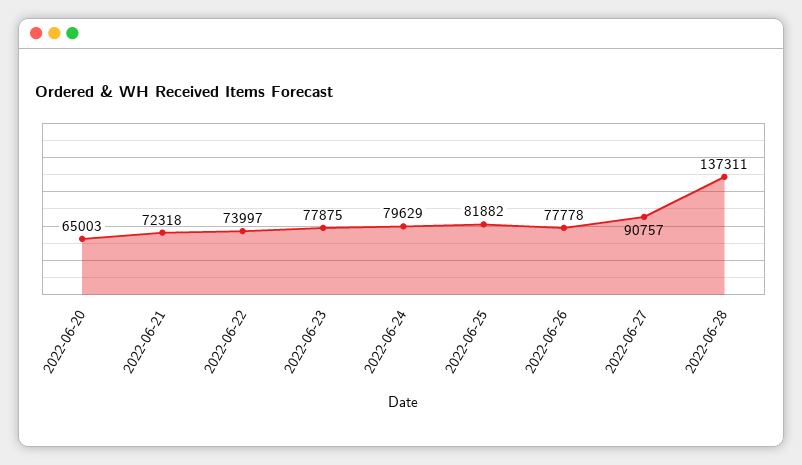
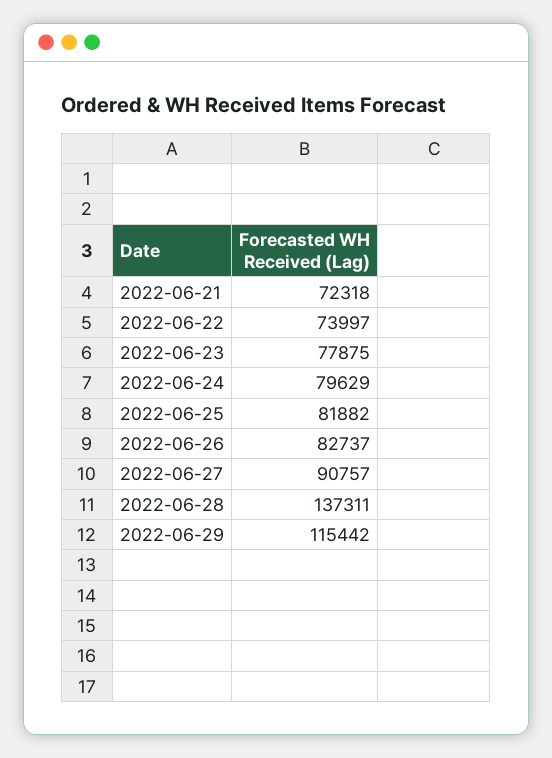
2022-06-20: 65003 -> none
2022-06-26: 77778 -> 82737
2022-06-29: none -> 115442

